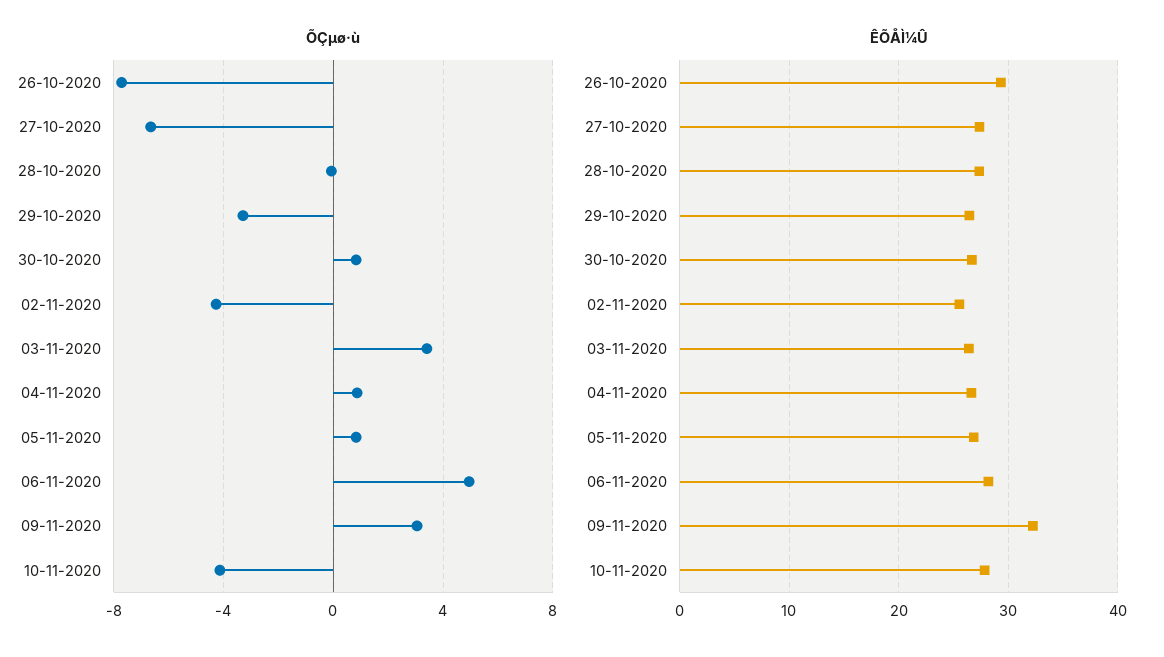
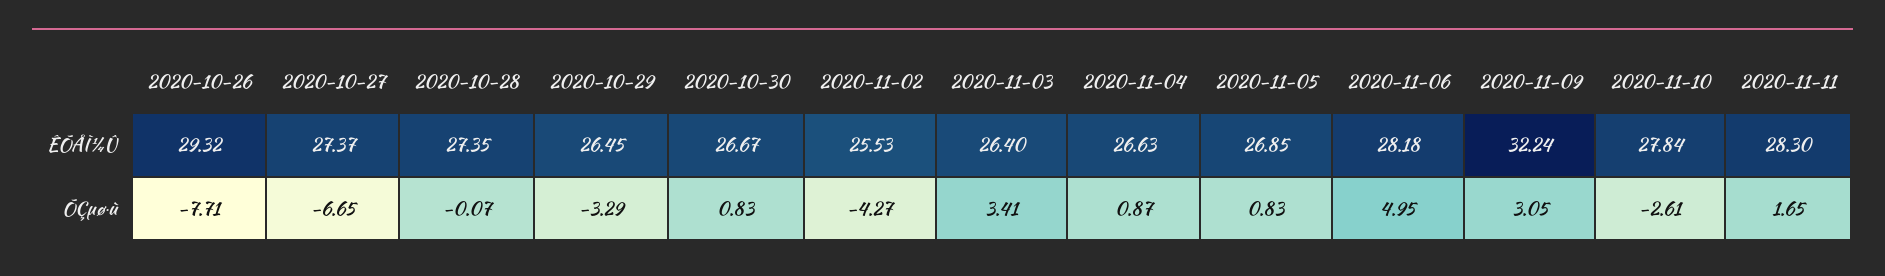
ÕÇµø·ù, 10-11-2020: -4 -> -2.61
ÊÕÅÌ¼Û, 2020-11-11: none -> 28.3
ÕÇµø·ù, 2020-11-11: none -> 1.65

